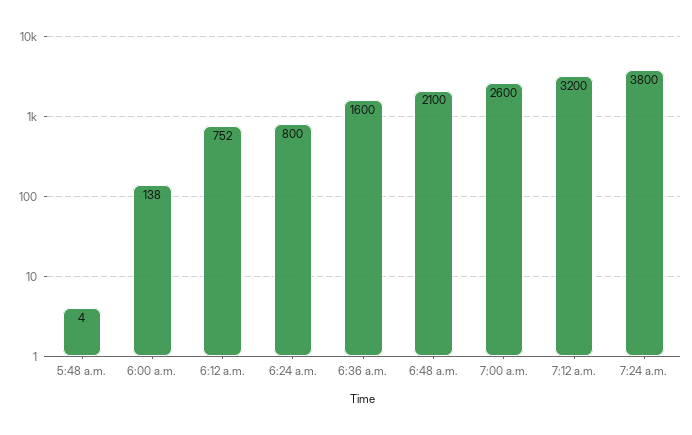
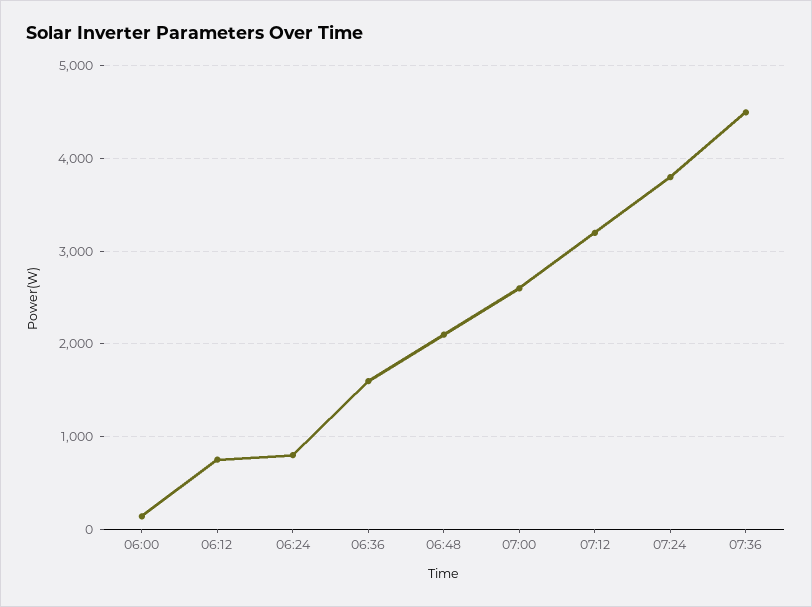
5:48 a.m.: 4 -> none
07:36: none -> 4500

